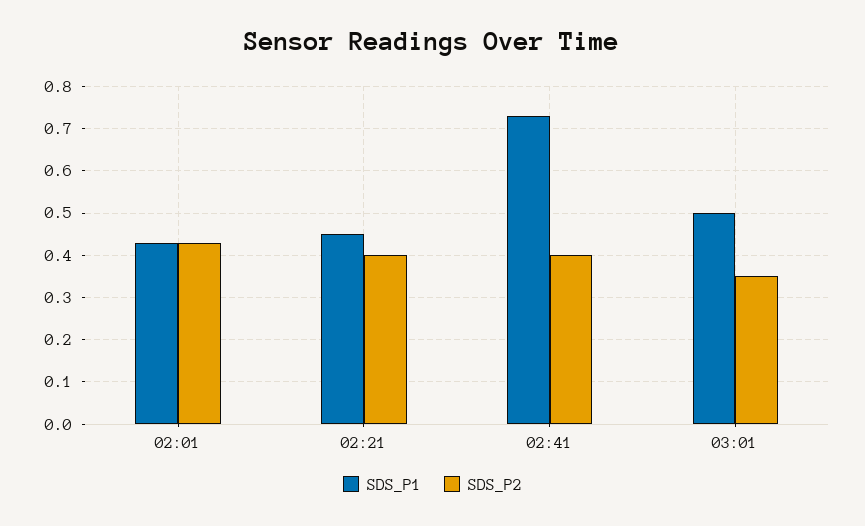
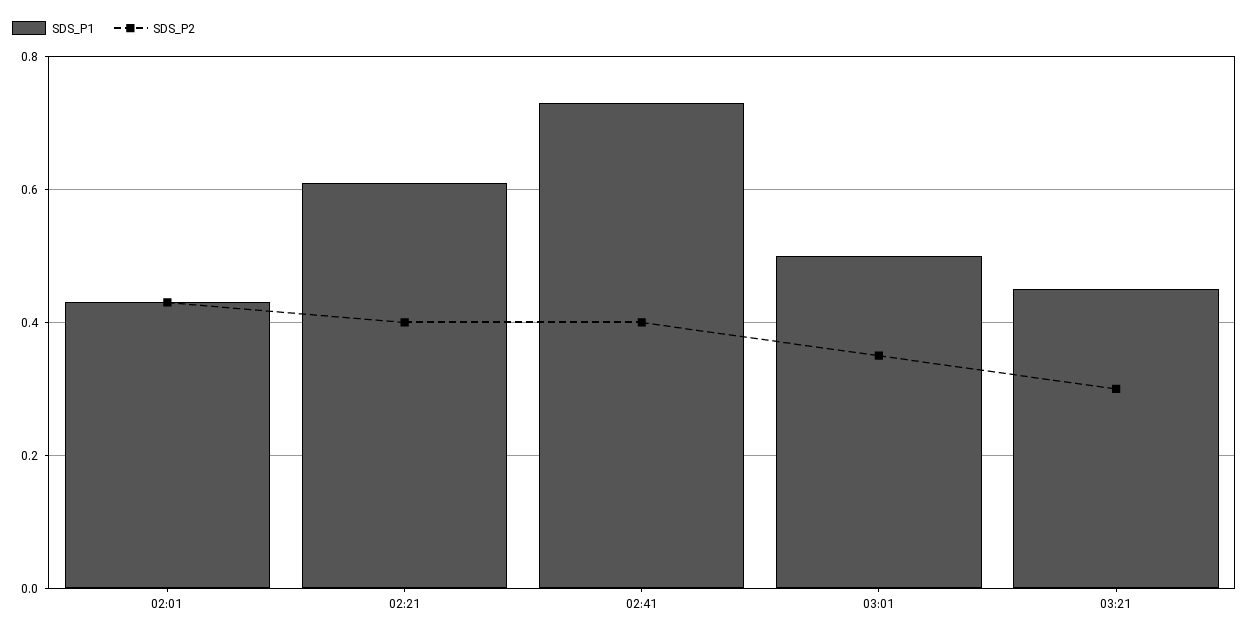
SDS_P1, 02:21: 0.45 -> 0.6
SDS_P1, 03:21: none -> 0.45
SDS_P2, 03:21: none -> 0.3

